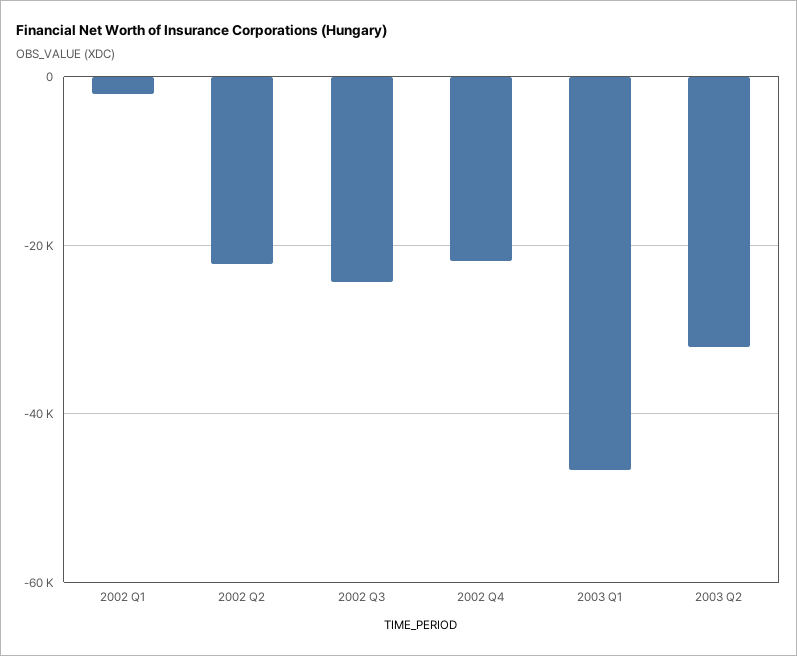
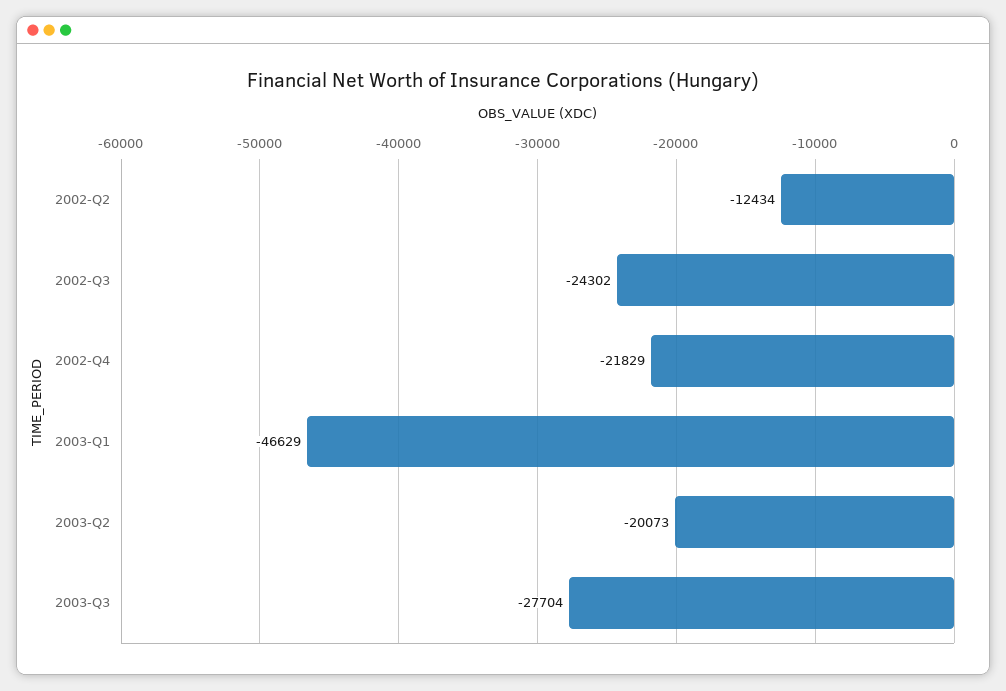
2002 Q1: -2000 -> none
2002 Q2: -22000 -> -12434
2003 Q2: -32000 -> -20073
2003-Q3: none -> -27704

